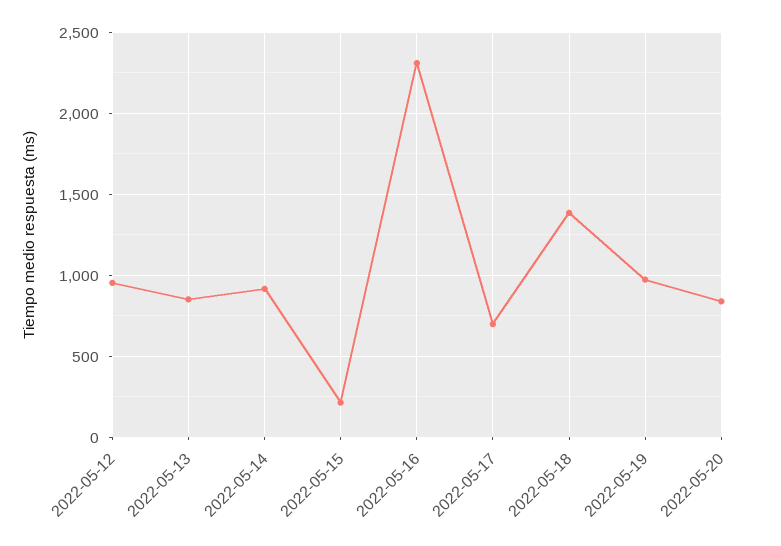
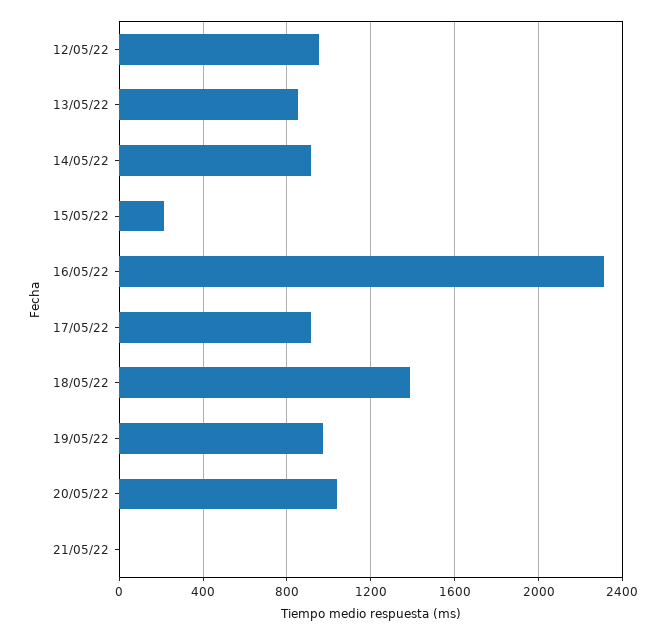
2022-05-17: 700 -> 900
2022-05-20: 850 -> 1050
21/05/22: none -> 0

